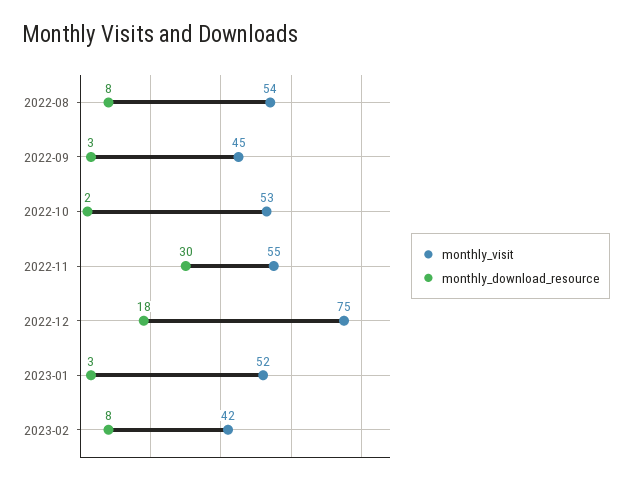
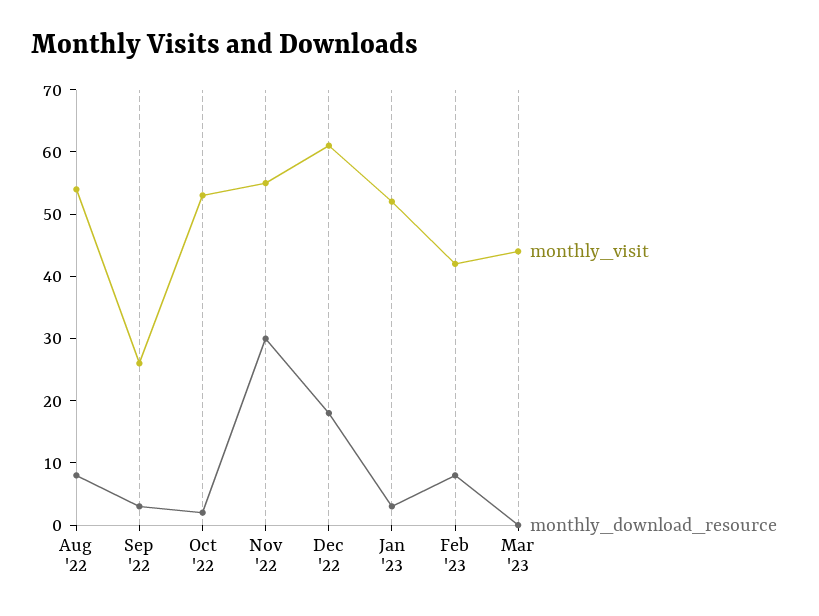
monthly_visit, 2022-09: 45 -> 25
monthly_visit, 2022-12: 75 -> 60
monthly_visit, Mar '23: none -> 45
monthly_download_resource, Mar '23: none -> 0

